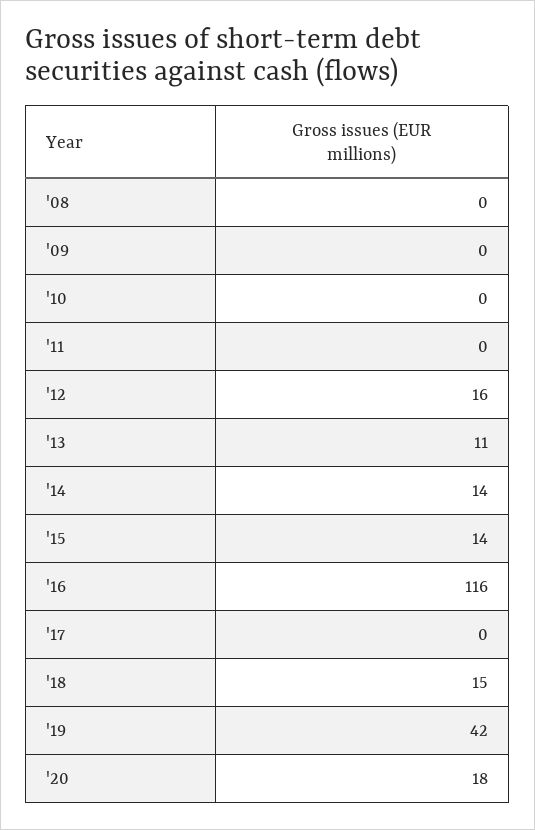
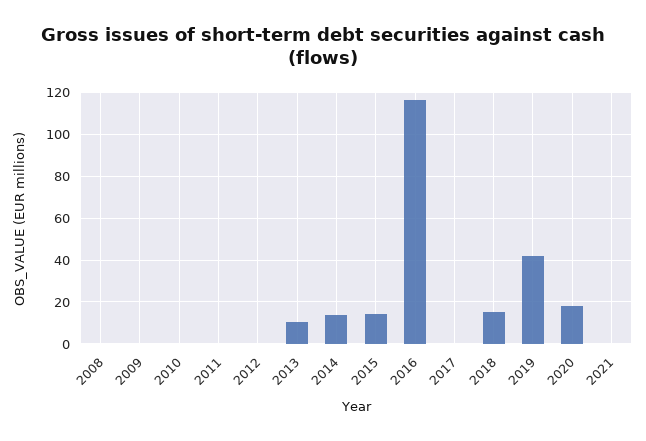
'12: 16 -> 0
2021: none -> 0

